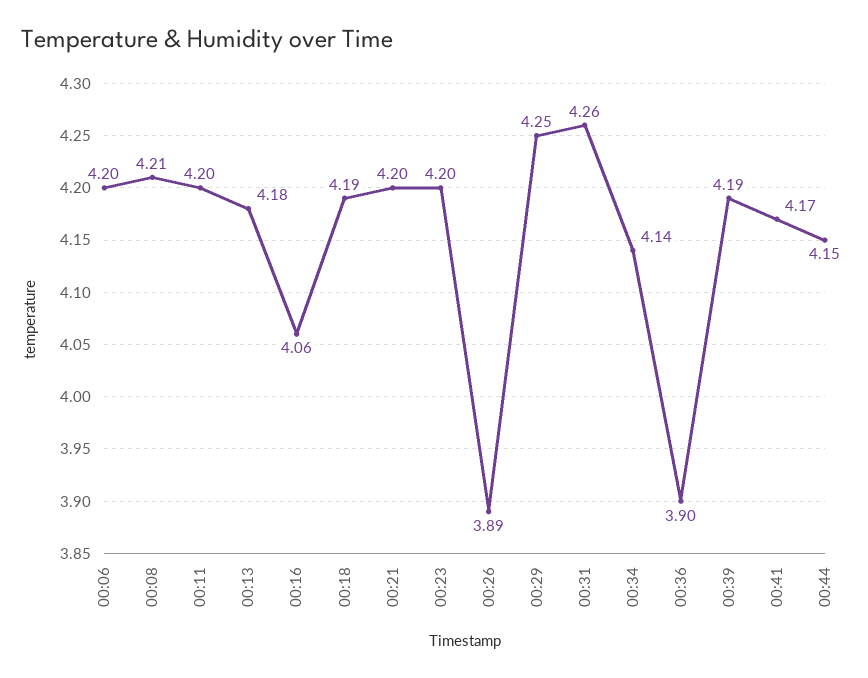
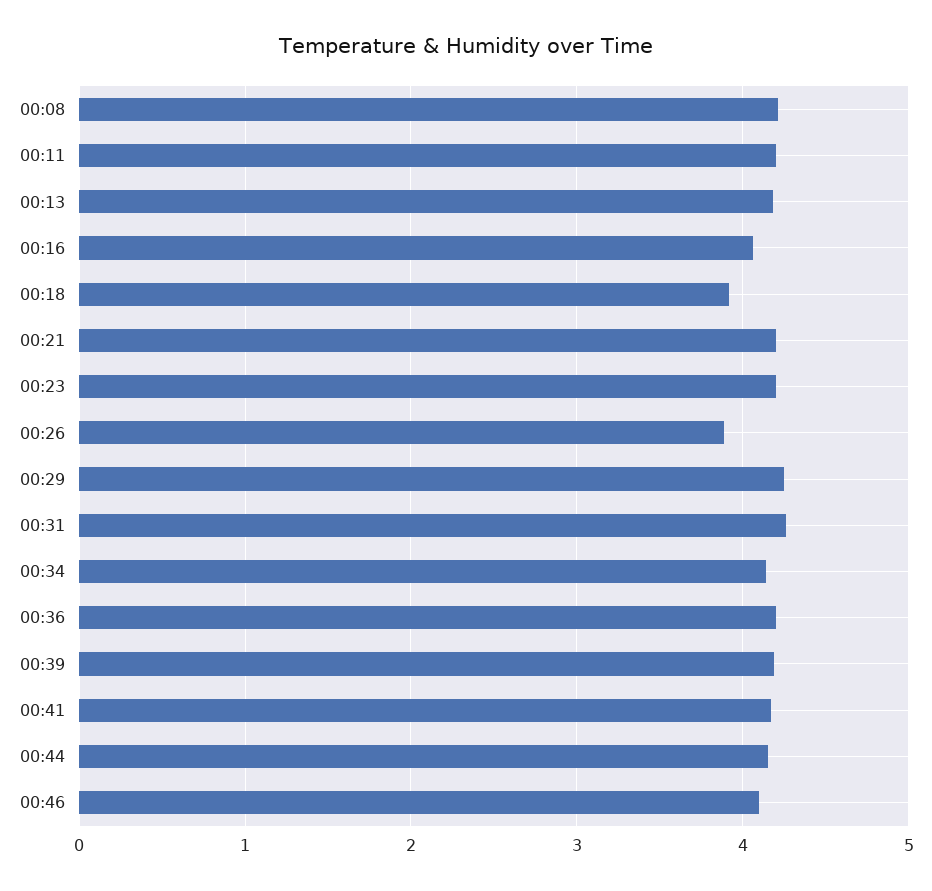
00:06: 4.2 -> none
00:18: 4.19 -> 3.9
00:36: 3.9 -> 4.2
00:46: none -> 4.1

